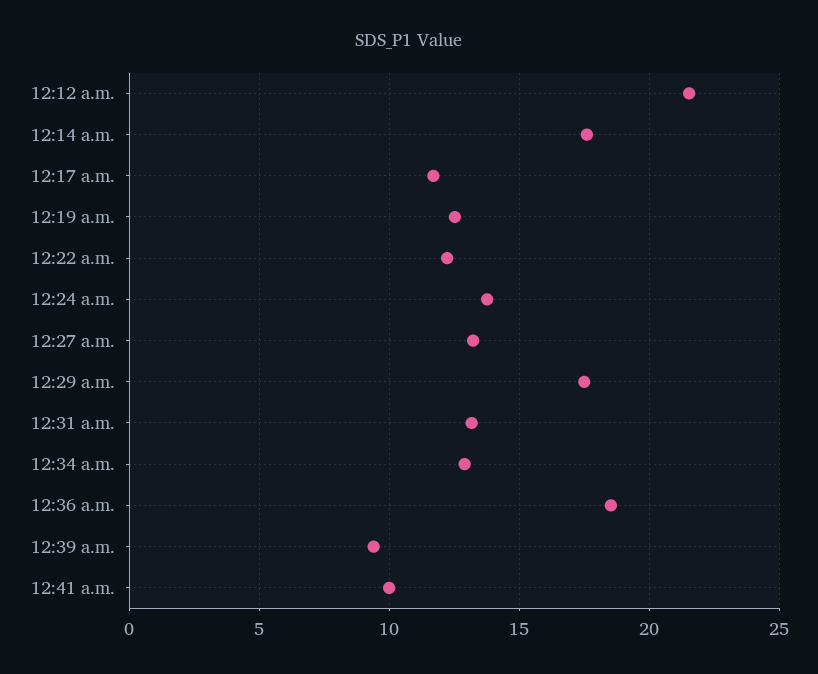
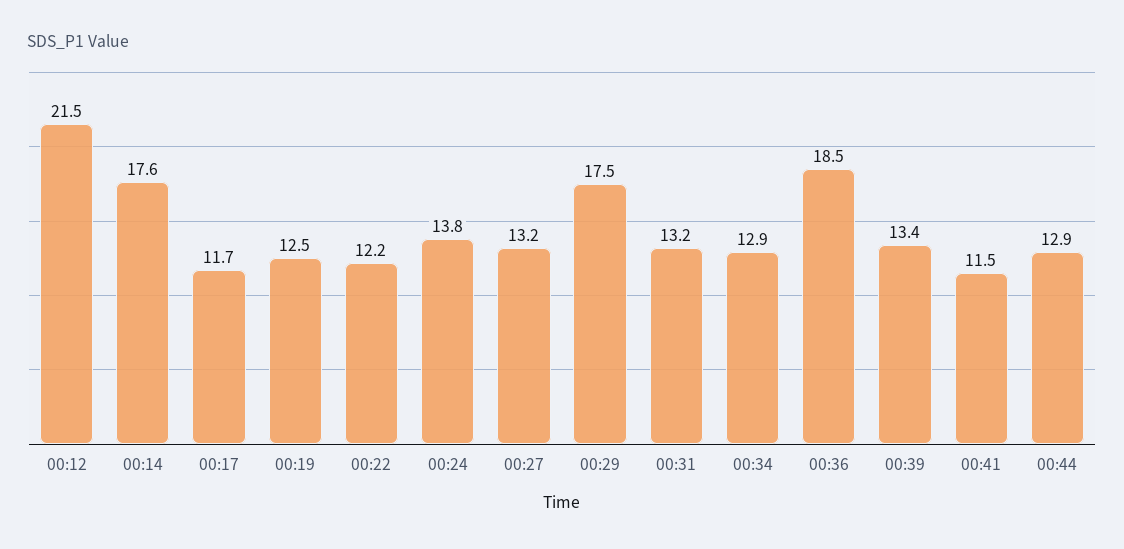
12:39 a.m.: 9.5 -> 13.4
12:41 a.m.: 10 -> 11.5
00:44: none -> 12.9

